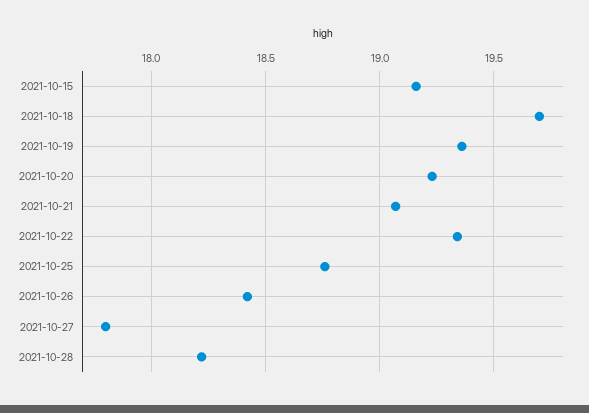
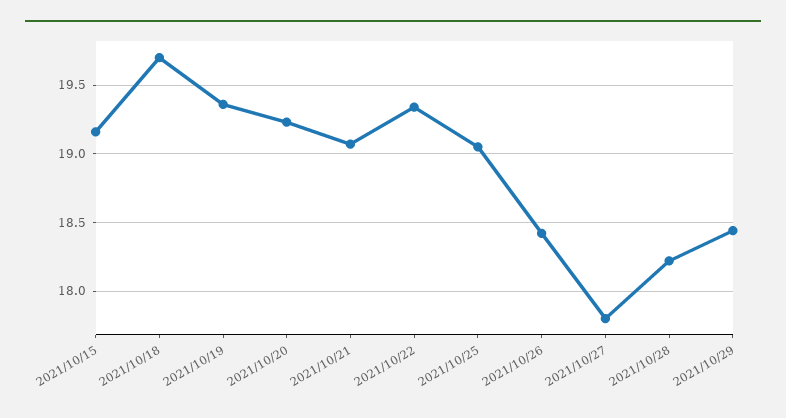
2021-10-25: 18.75 -> 19.05
2021/10/29: none -> 18.45

